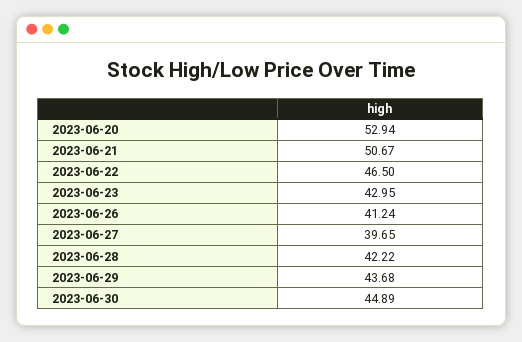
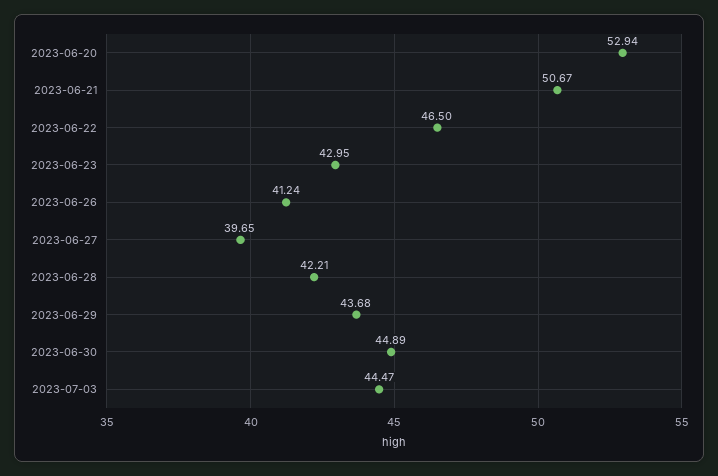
2023-06-28: 42.22 -> 42.21
2023-07-03: none -> 44.47

